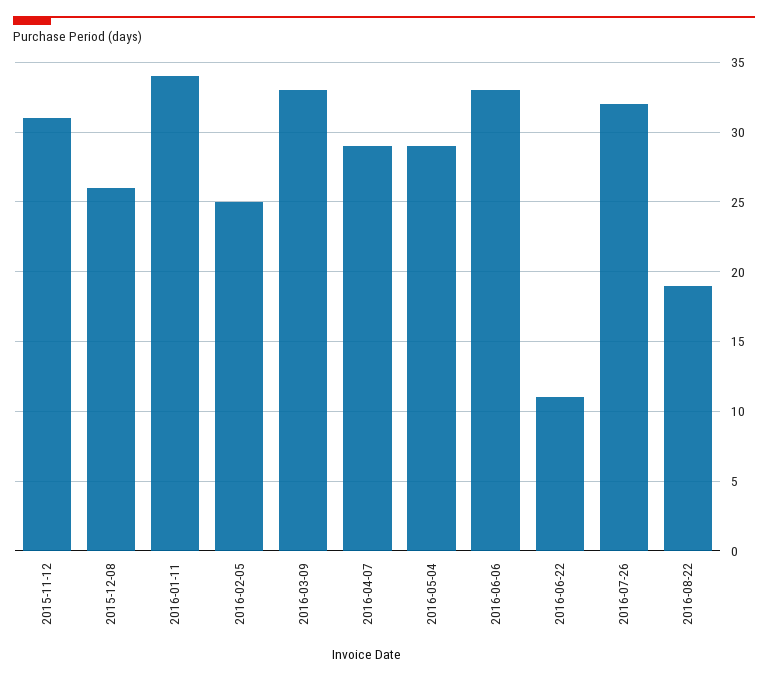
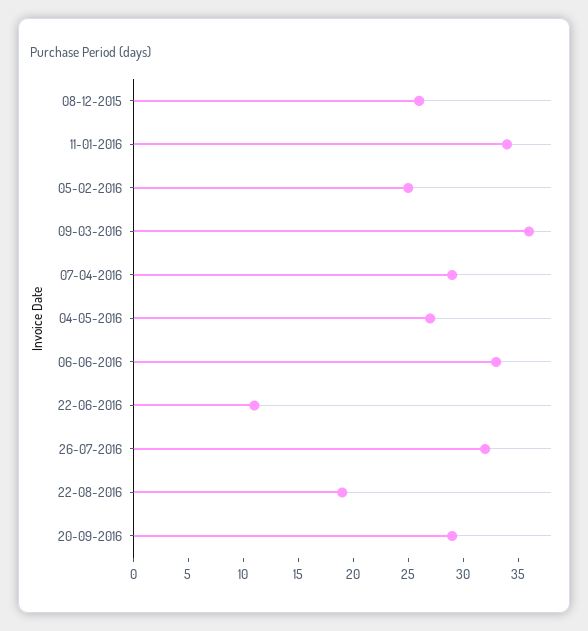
2015-11-12: 31 -> none
2016-03-09: 33 -> 36
2016-05-04: 29 -> 27
20-09-2016: none -> 29

